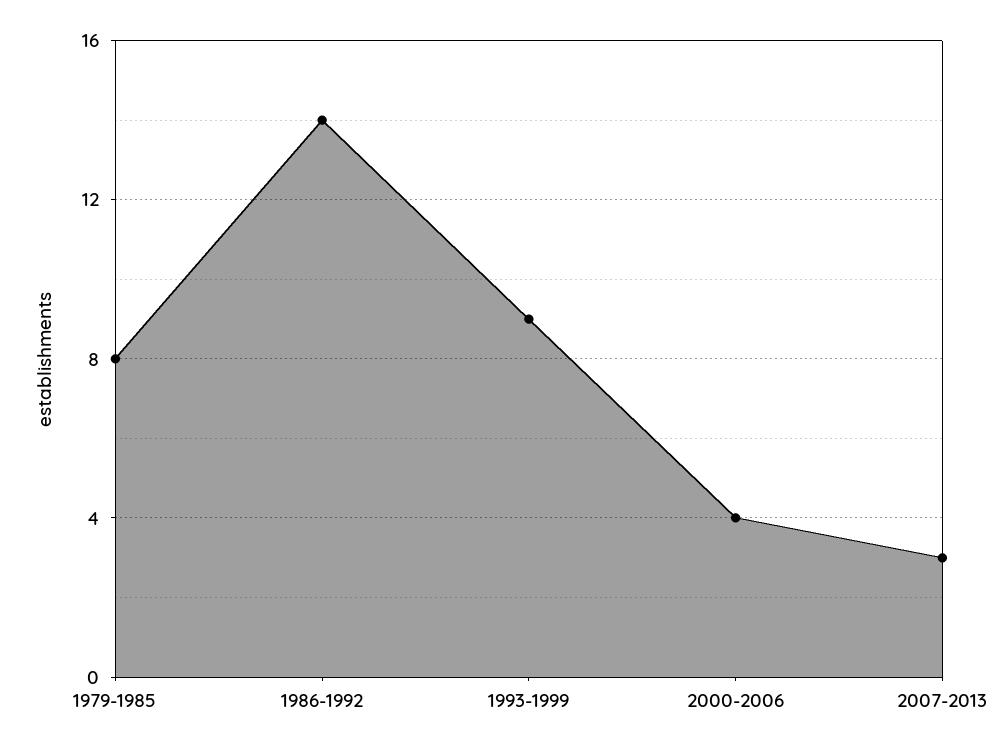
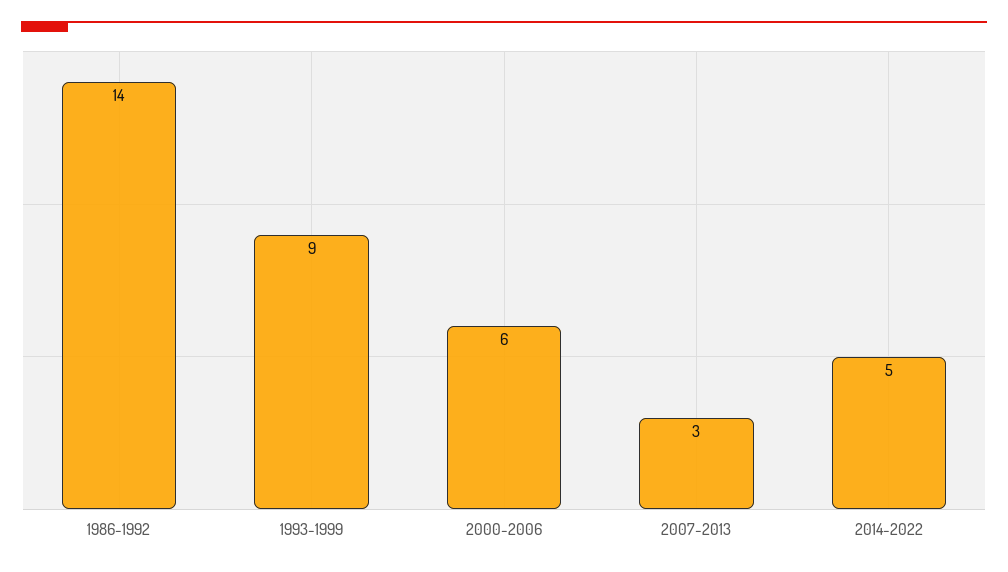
1979-1985: 8 -> none
2000-2006: 4 -> 6
2014-2022: none -> 5

